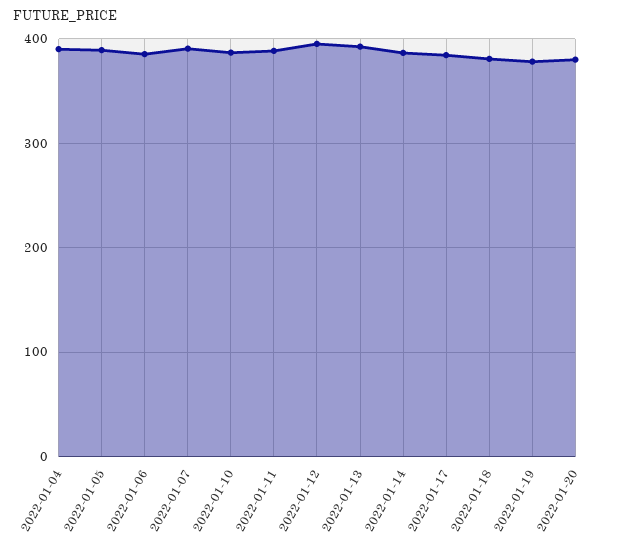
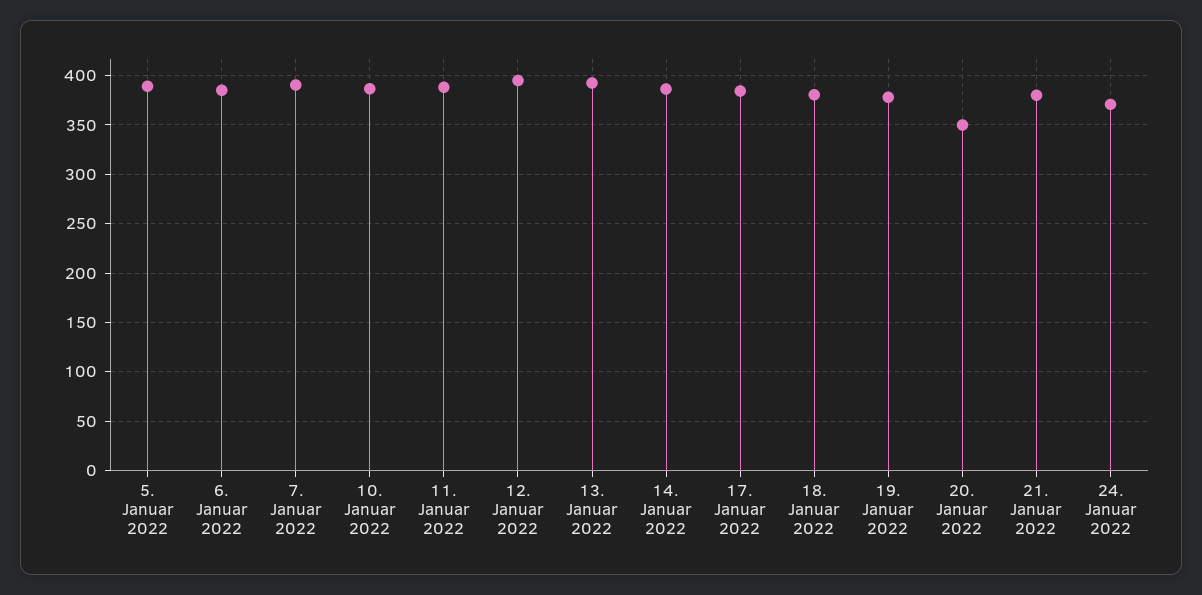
2022-01-04: 390 -> none
2022-01-20: 380 -> 350
21. Januar 2022: none -> 380
24. Januar 2022: none -> 370

